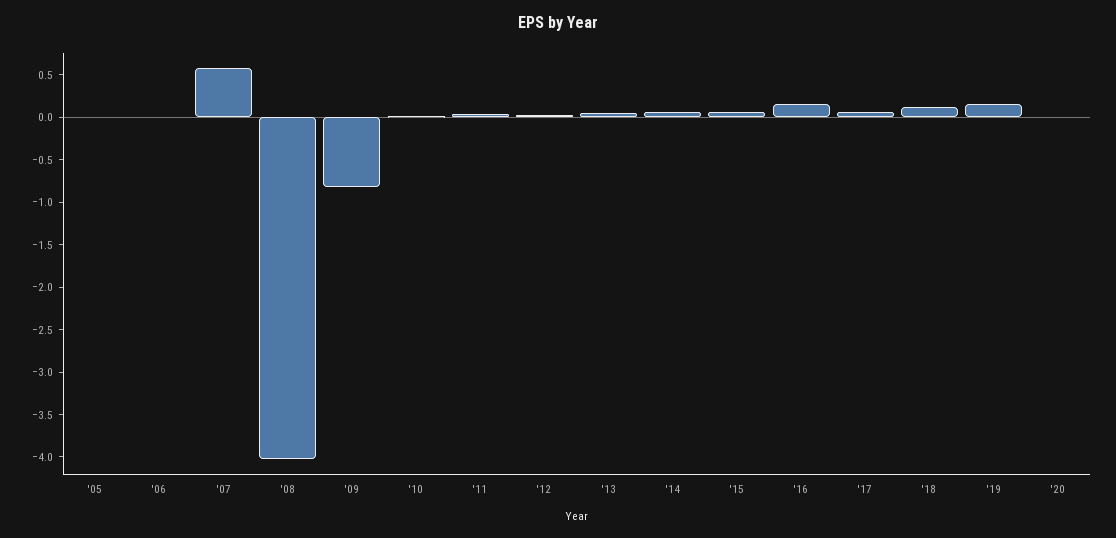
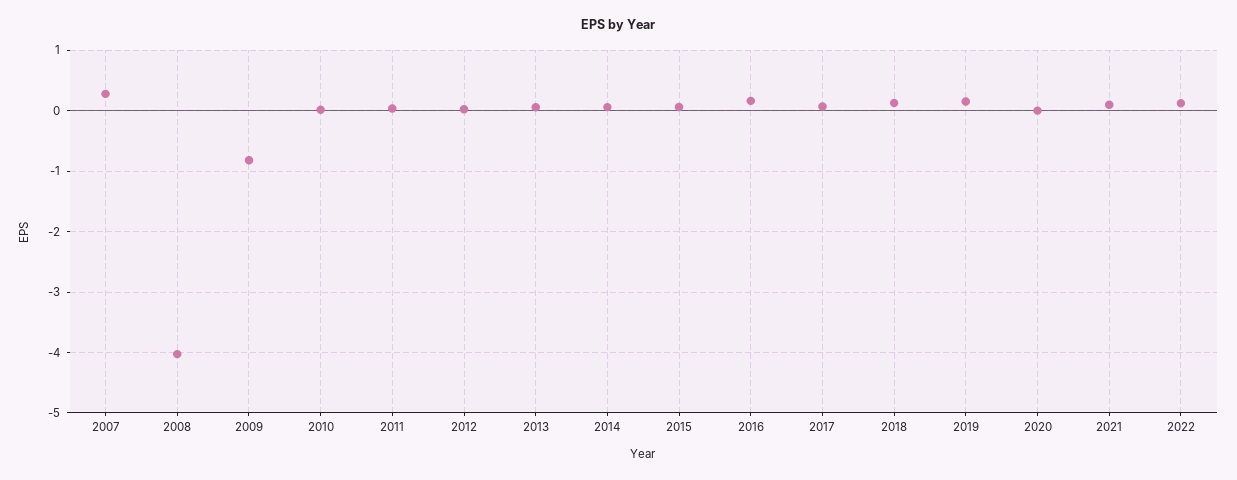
'05: 0 -> none
'06: 0 -> none
'07: 0.6 -> 0.3
2021: none -> 0.1
2022: none -> 0.1

